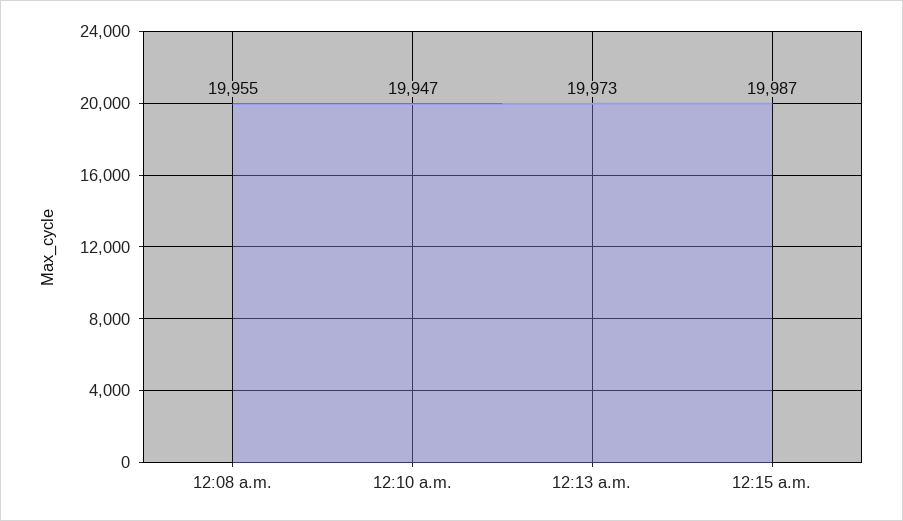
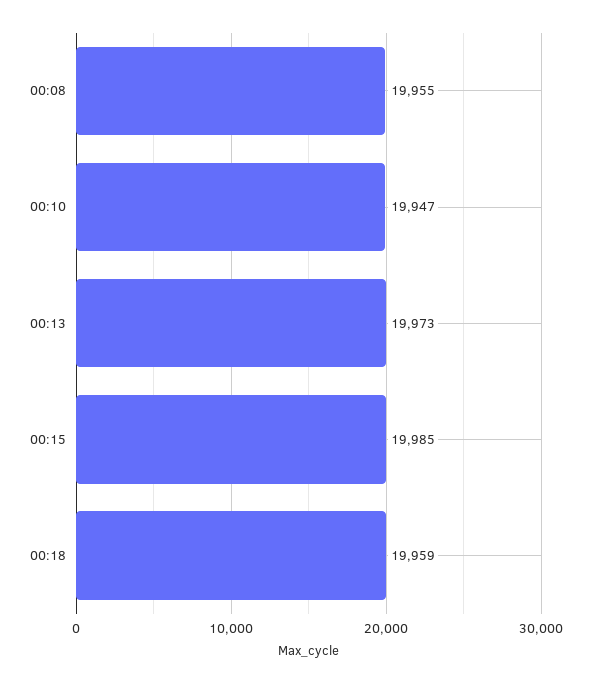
12:15 a.m.: 19987 -> 19985
00:18: none -> 19959

